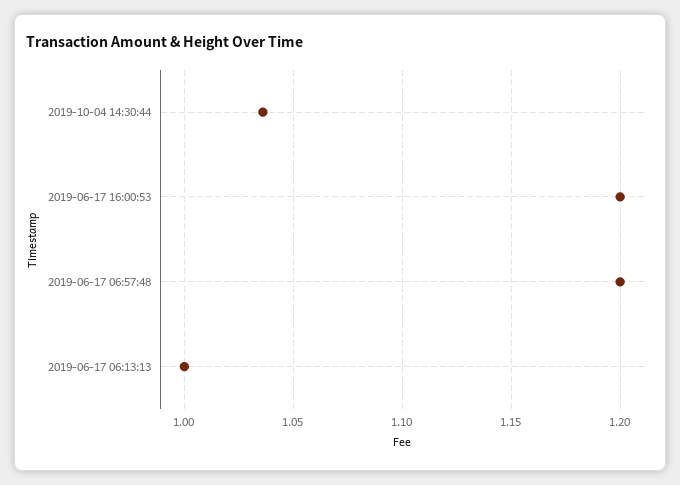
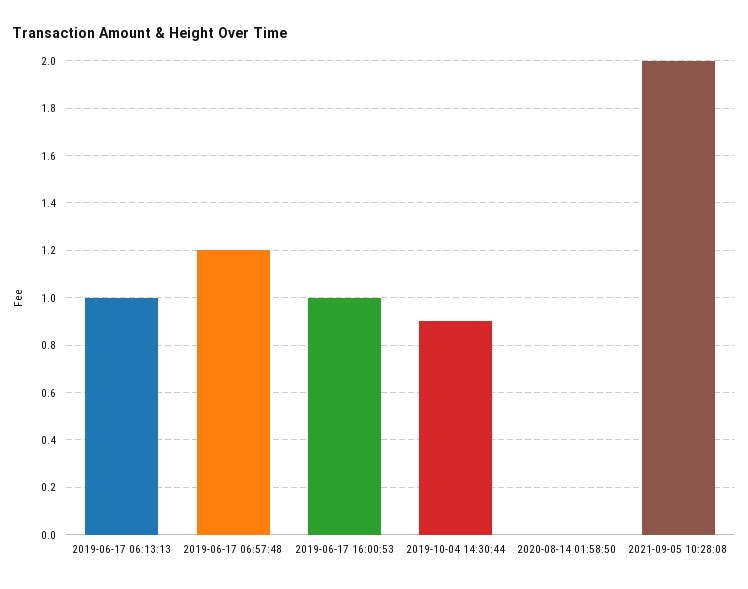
2019-10-04 14:30:44: 1.035 -> 0.9
2019-06-17 16:00:53: 1.2 -> 1
2020-08-14 01:58:50: none -> 0
2021-09-05 10:28:08: none -> 2

